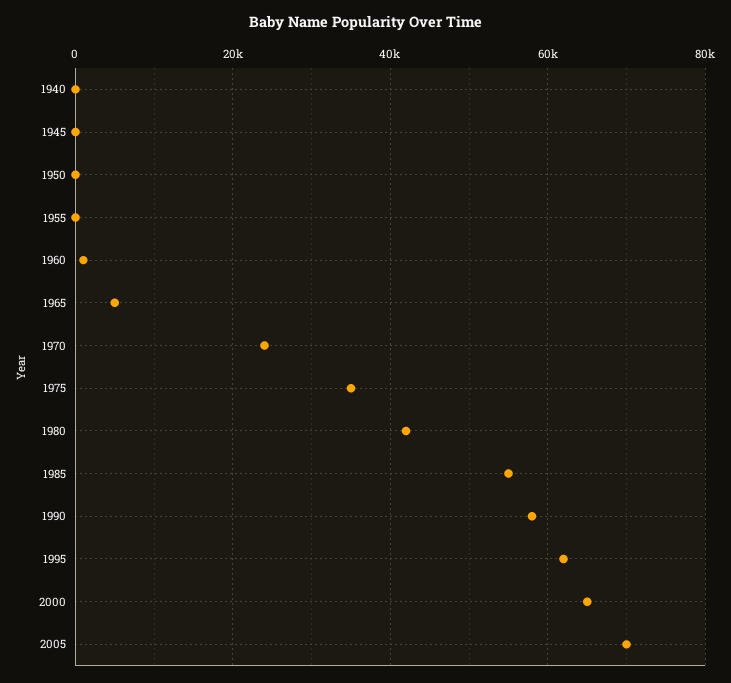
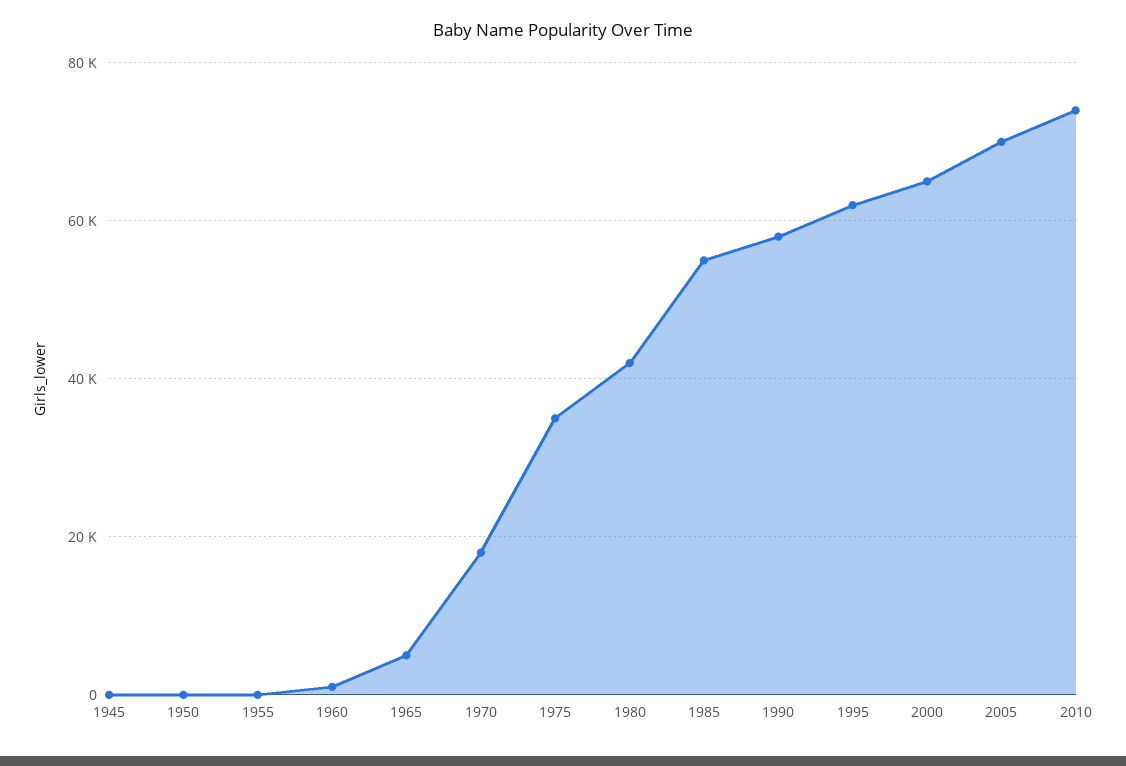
1940: 0 -> none
1970: 24000 -> 18000
2010: none -> 74000

